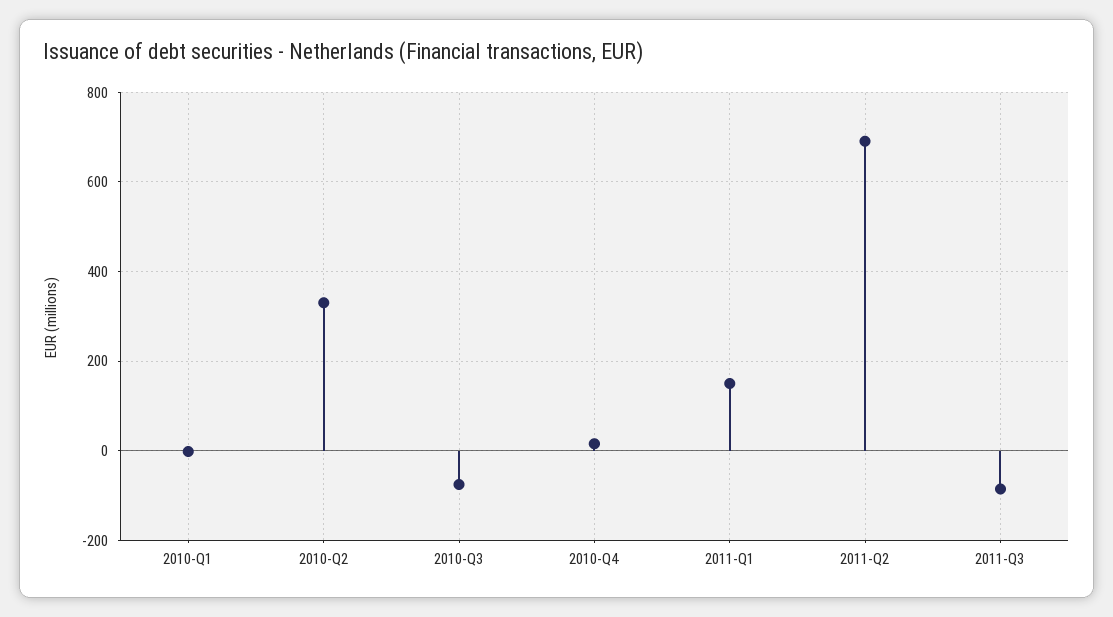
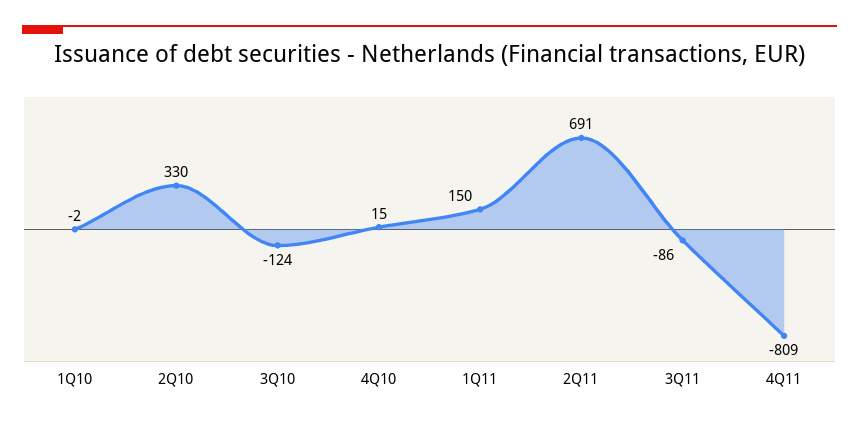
2010-Q3: -80 -> -124
4Q11: none -> -809

